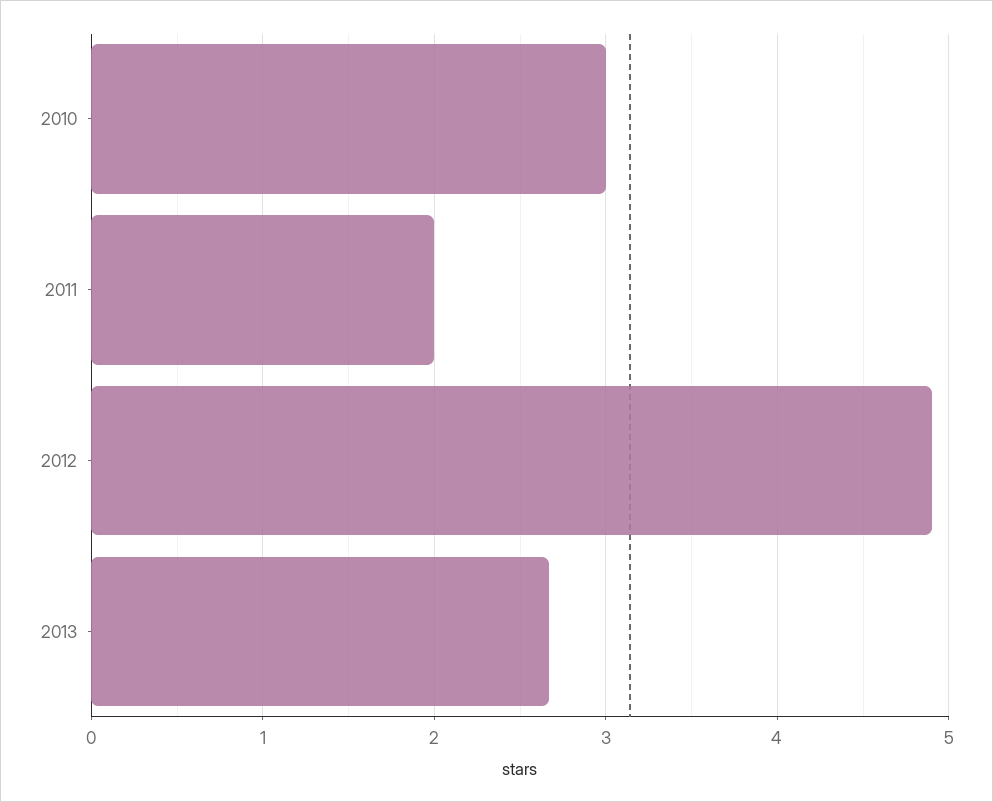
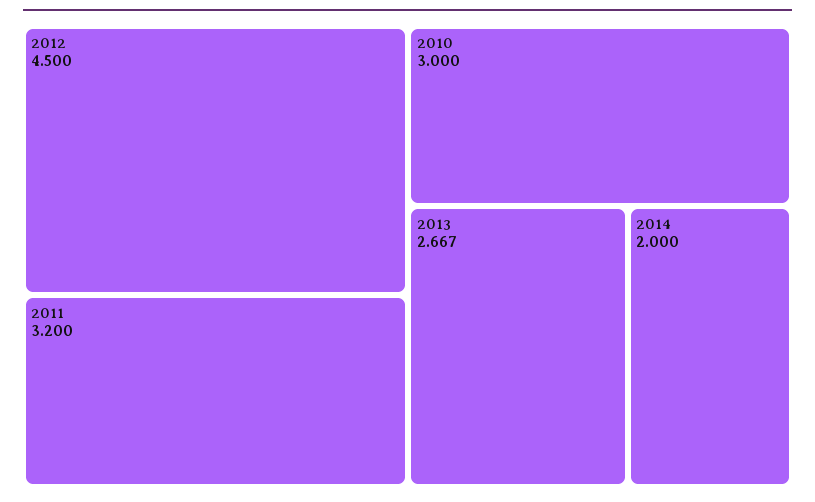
2011: 2 -> 3.2
2012: 4.9 -> 4.5
2014: none -> 2

